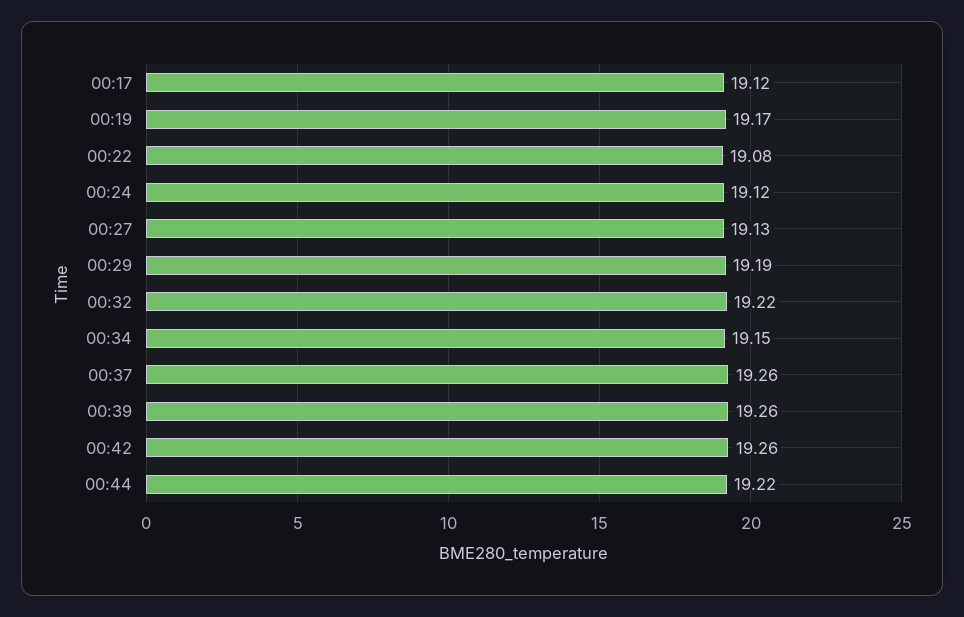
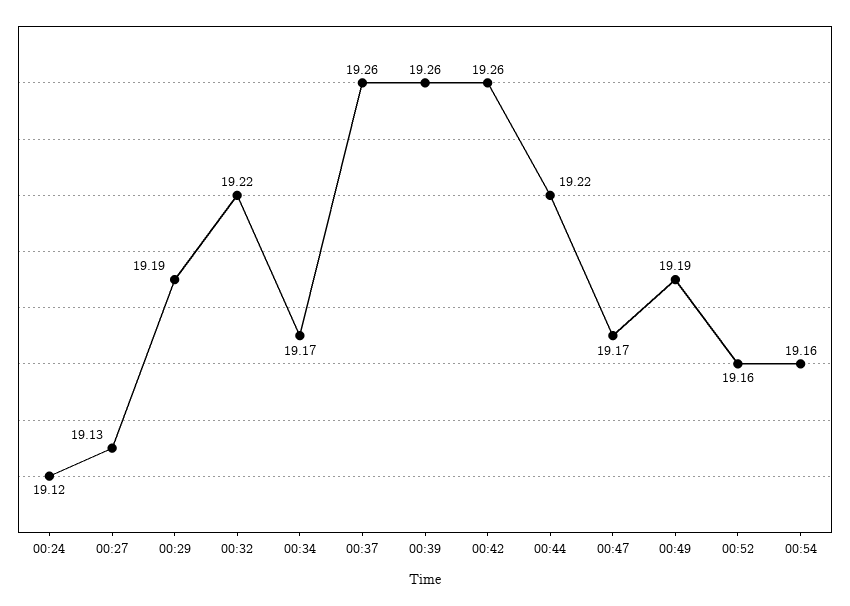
00:17: 19.12 -> none
00:19: 19.17 -> none
00:22: 19.08 -> none
00:34: 19.15 -> 19.17
00:47: none -> 19.17
00:49: none -> 19.19
00:52: none -> 19.16
00:54: none -> 19.16

